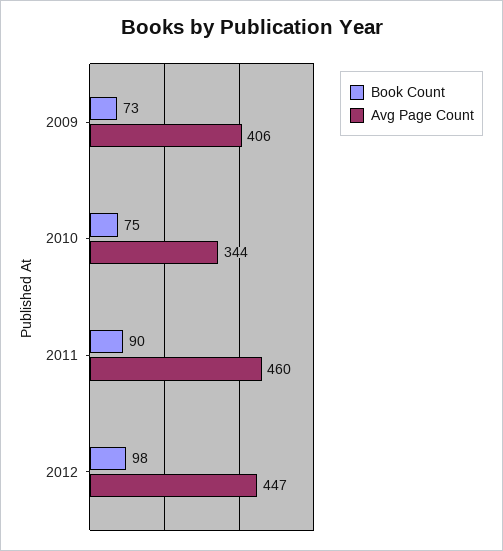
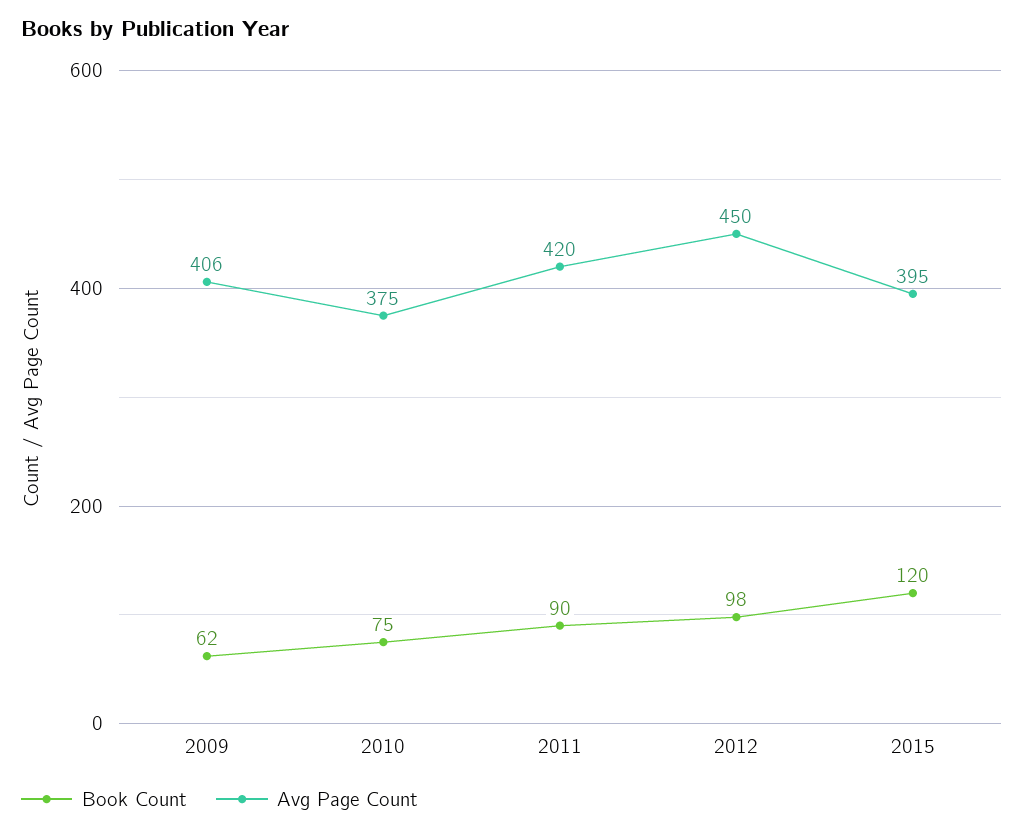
Book Count, 2009: 73 -> 62
Avg Page Count, 2010: 344 -> 375
Avg Page Count, 2011: 460 -> 420
Avg Page Count, 2012: 447 -> 450
Book Count, 2015: none -> 120
Avg Page Count, 2015: none -> 395

